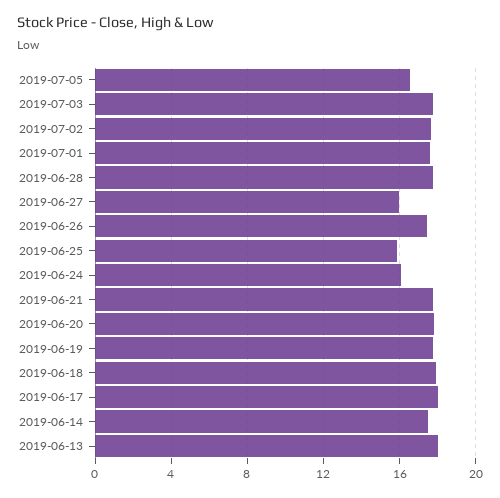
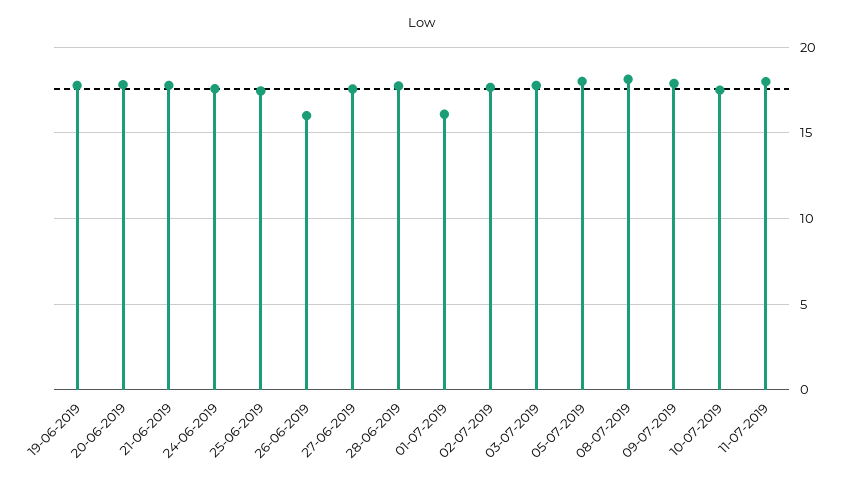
2019-07-05: 16.5 -> 18
2019-07-01: 17.5 -> 16
2019-06-27: 16 -> 17.5
2019-06-26: 17.5 -> 16
2019-06-25: 16 -> 17.5
2019-06-24: 16 -> 17.5
2019-06-18: 18 -> none
2019-06-17: 18 -> none
2019-06-14: 17.5 -> none
2019-06-13: 18 -> none
08-07-2019: none -> 18
09-07-2019: none -> 18
10-07-2019: none -> 17.5
11-07-2019: none -> 18

